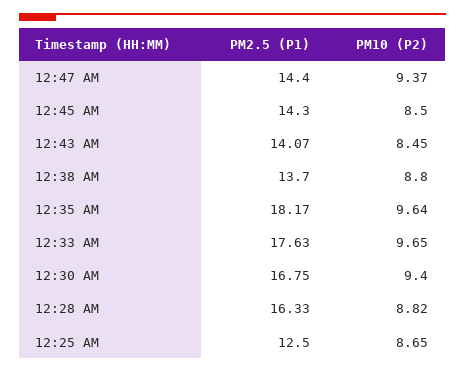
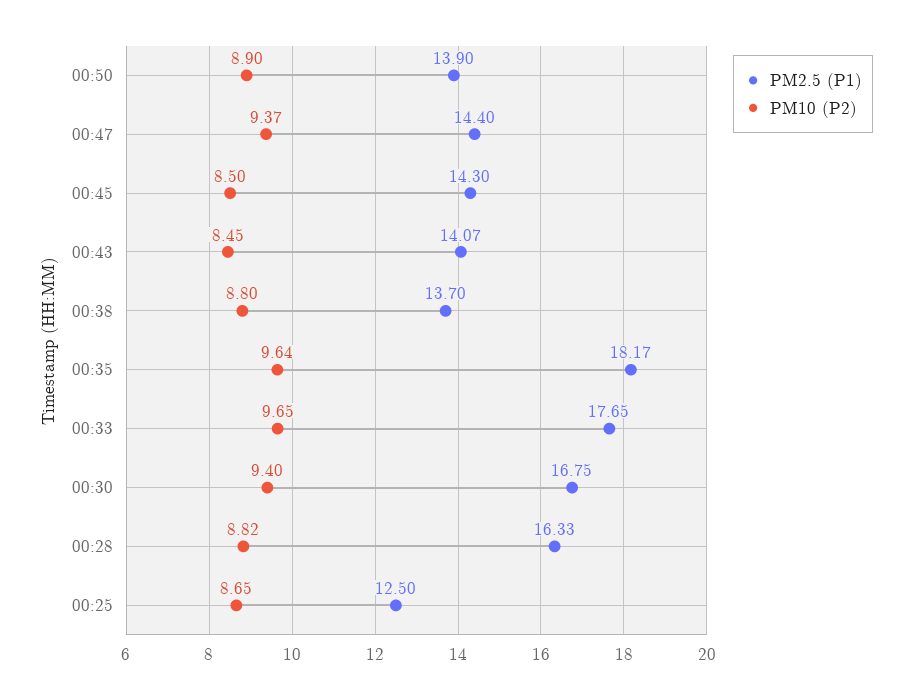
PM2.5 (P1), 12:33 AM: 17.63 -> 17.65
PM2.5 (P1), 00:50: none -> 13.9
PM10 (P2), 00:50: none -> 8.9

